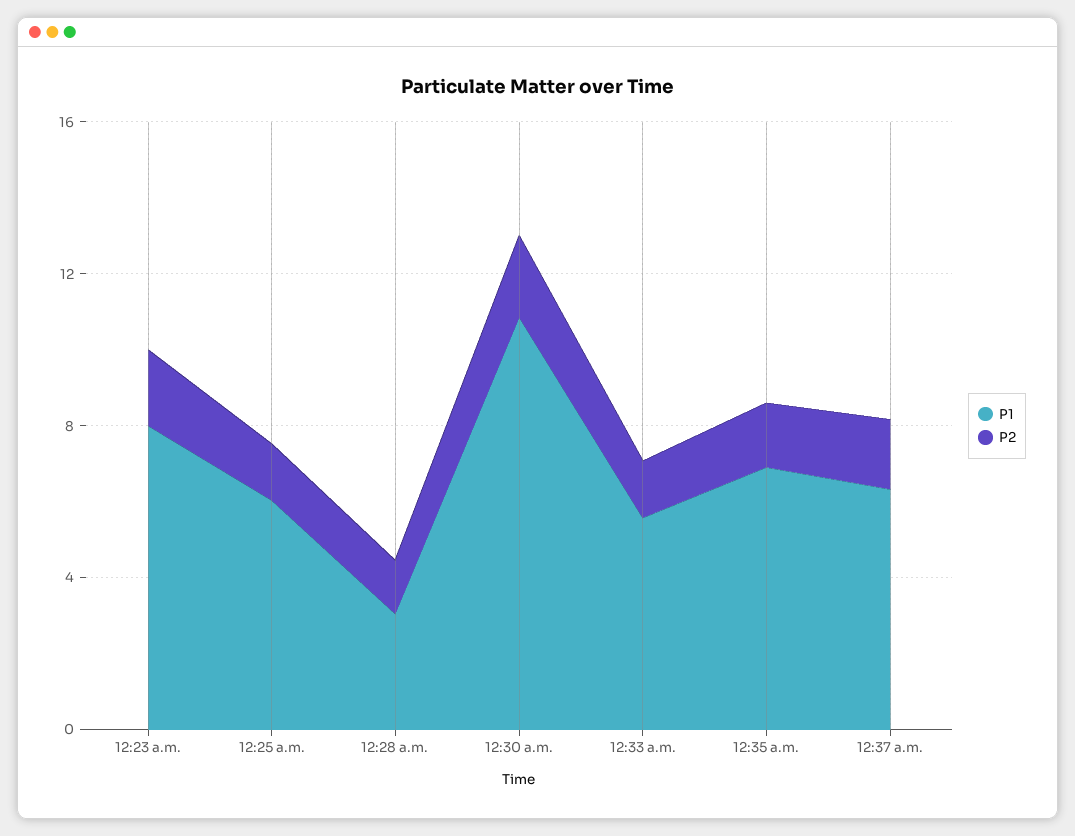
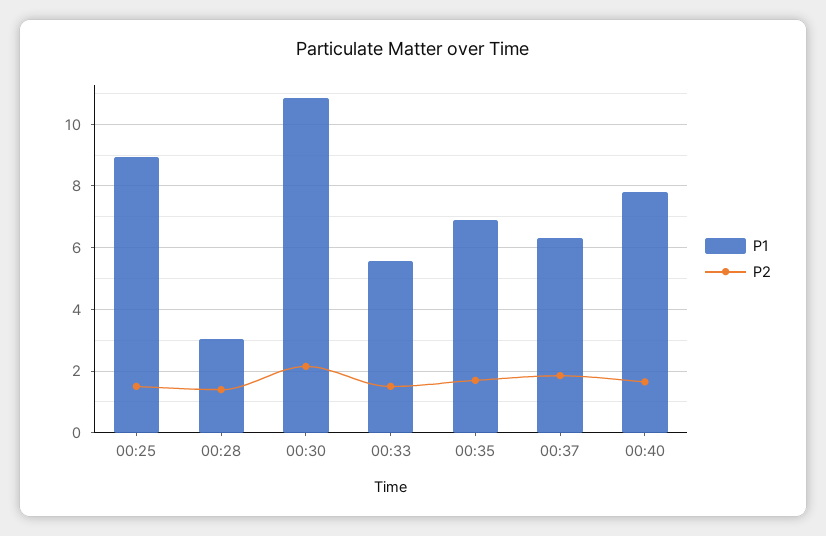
P1, 12:23 a.m.: 8 -> none
P2, 12:23 a.m.: 2 -> none
P1, 12:25 a.m.: 6 -> 9
P1, 00:40: none -> 7.8
P2, 00:40: none -> 1.6

